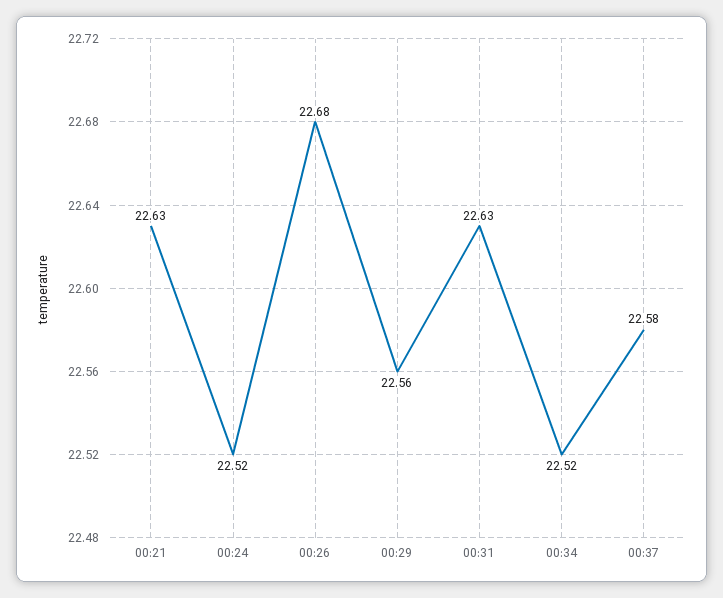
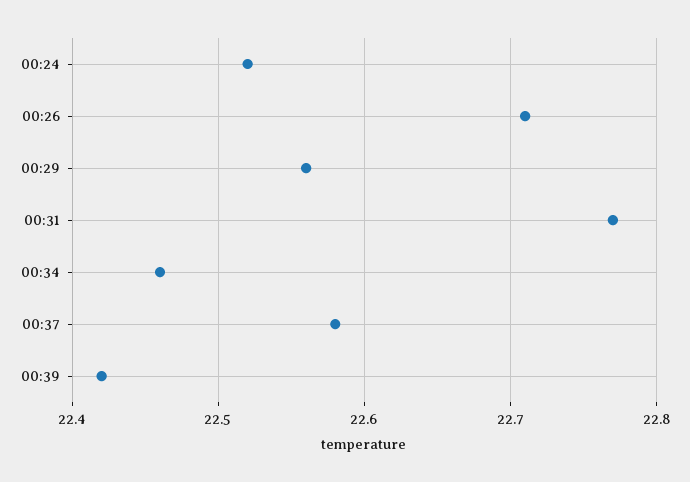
00:21: 22.63 -> none
00:26: 22.68 -> 22.71
00:31: 22.63 -> 22.77
00:34: 22.52 -> 22.46
00:39: none -> 22.42

